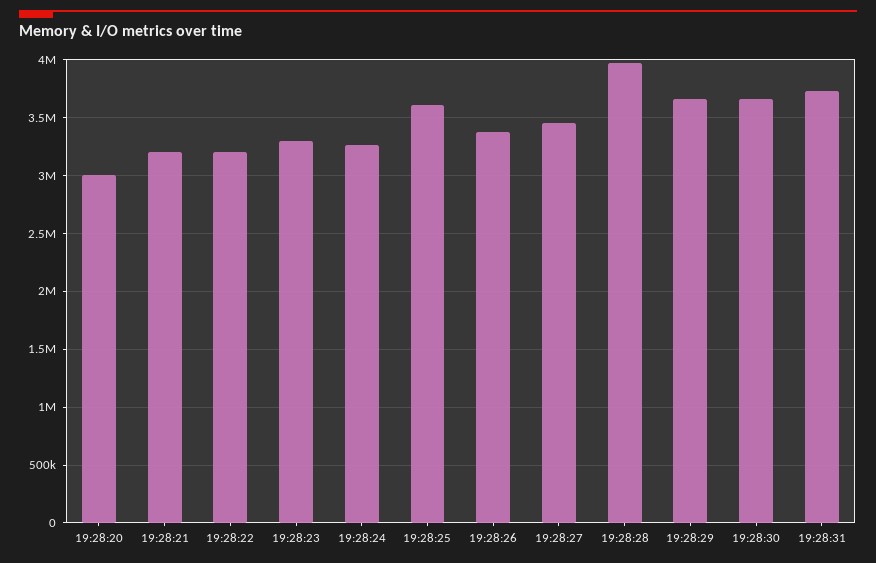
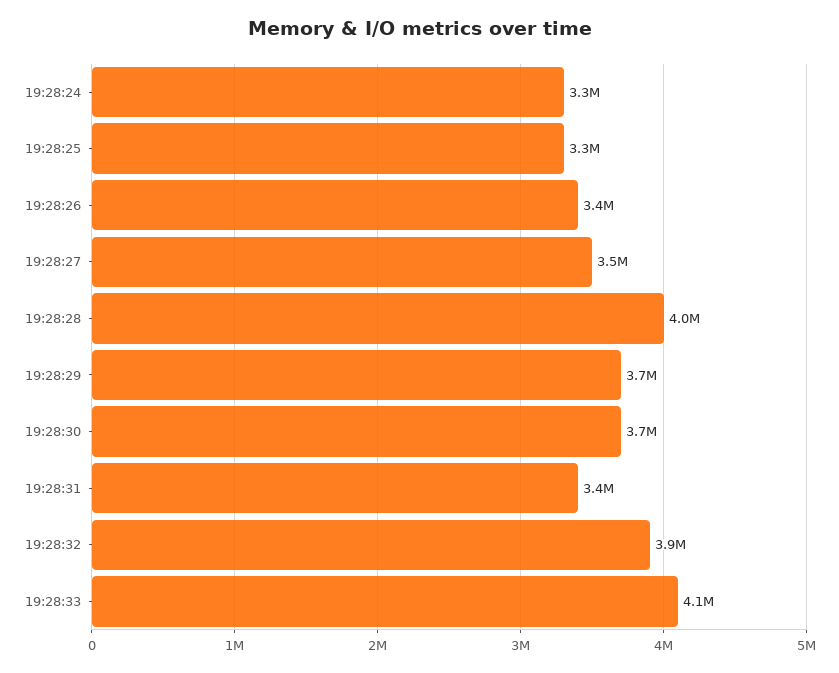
19:28:20: 3000000 -> none
19:28:21: 3200000 -> none
19:28:22: 3200000 -> none
19:28:23: 3300000 -> none
19:28:25: 3600000 -> 3300000
19:28:31: 3700000 -> 3400000
19:28:32: none -> 3900000
19:28:33: none -> 4100000

